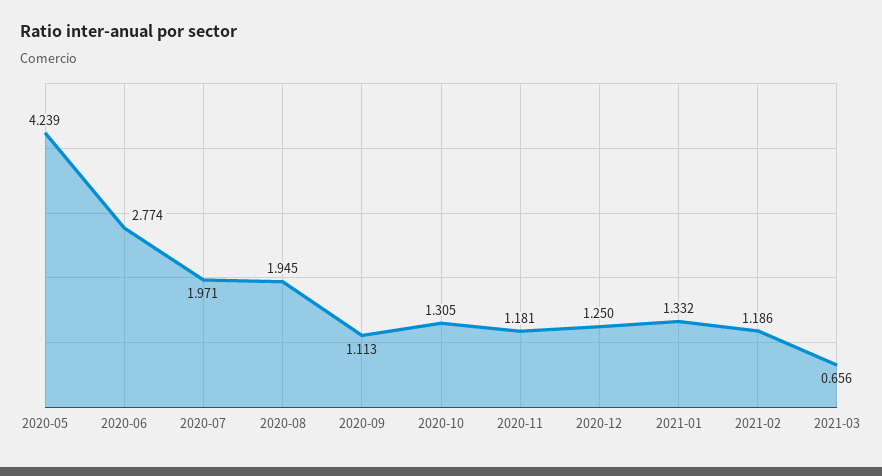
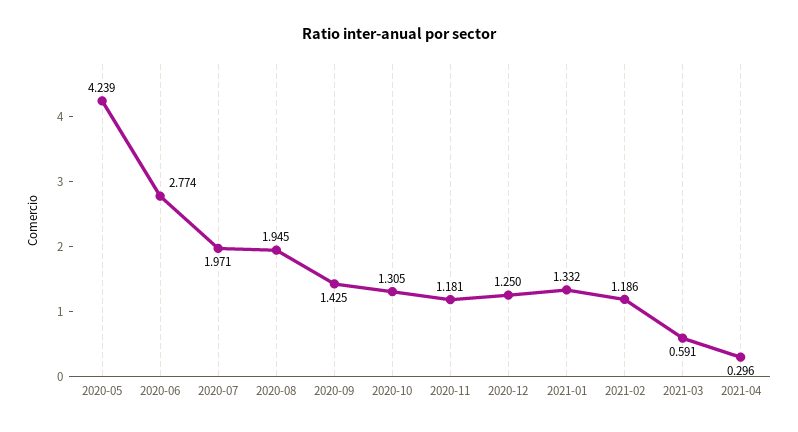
2020-09: 1.113 -> 1.425
2021-03: 0.656 -> 0.591
2021-04: none -> 0.296

